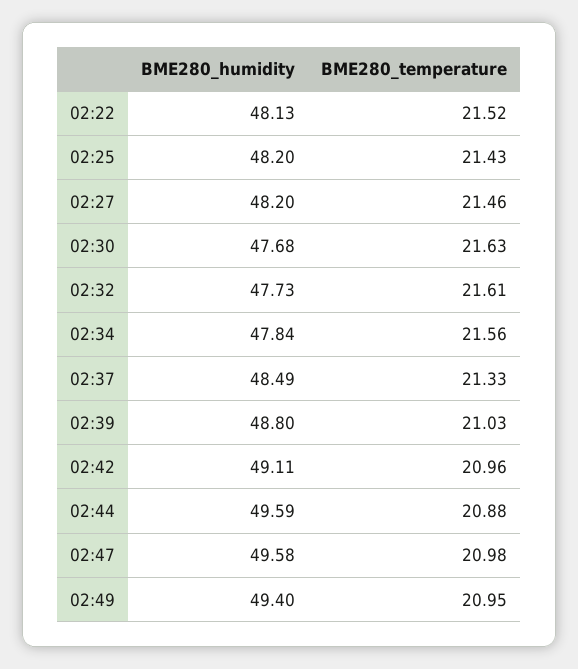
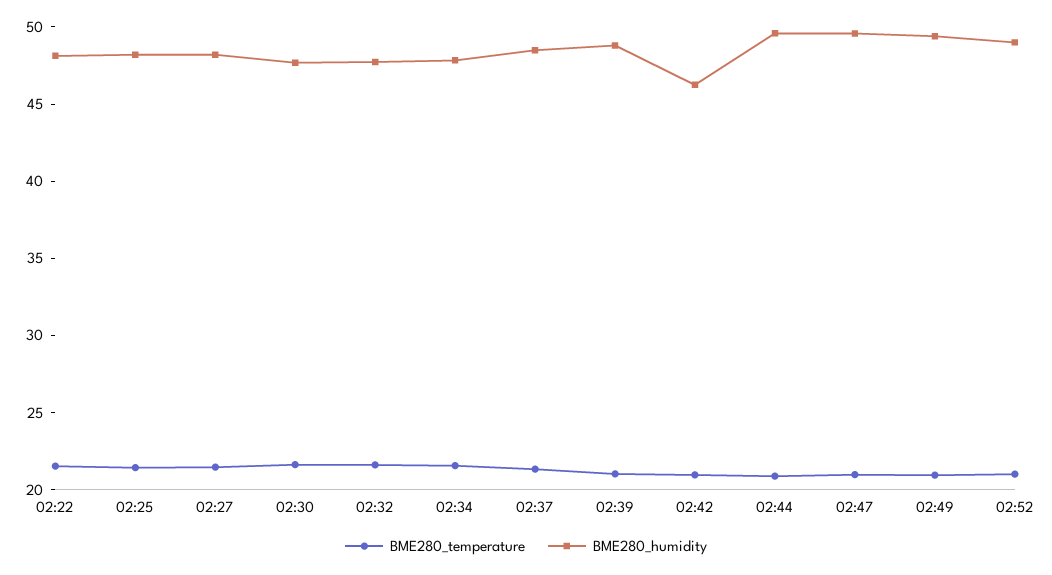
BME280_humidity, 02:42: 49.11 -> 46
BME280_temperature, 02:52: none -> 21
BME280_humidity, 02:52: none -> 49

